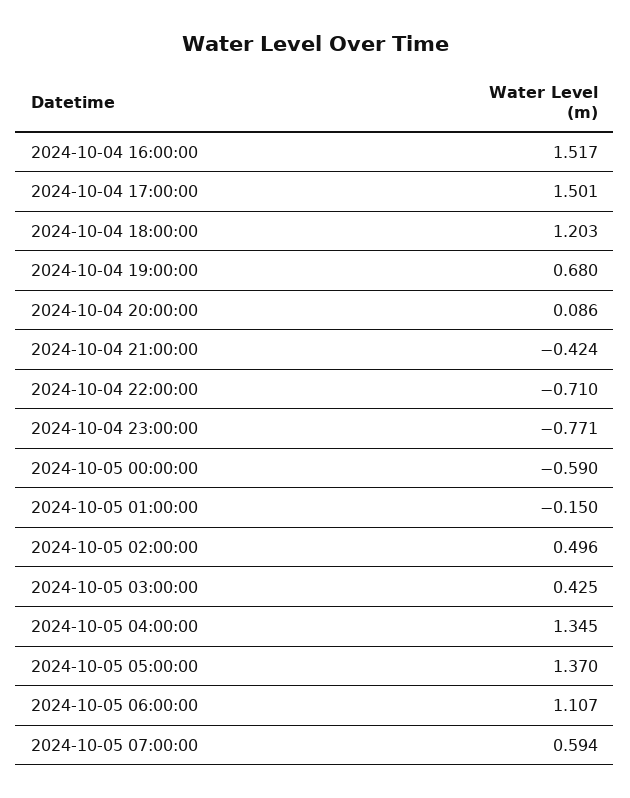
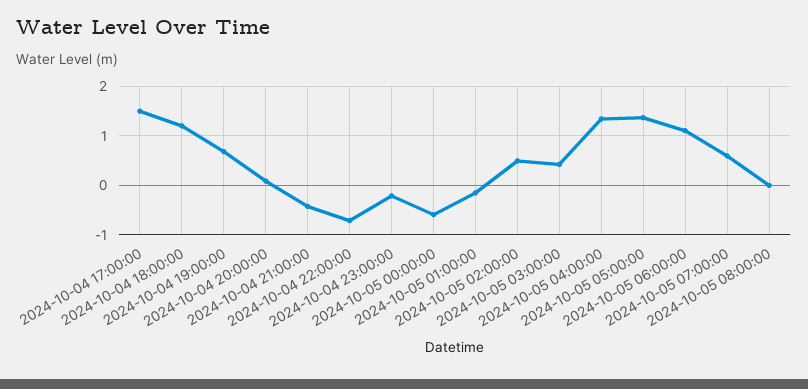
2024-10-04 16:00:00: 1.517 -> none
2024-10-04 23:00:00: -0.771 -> -0.2
2024-10-05 08:00:00: none -> 0

